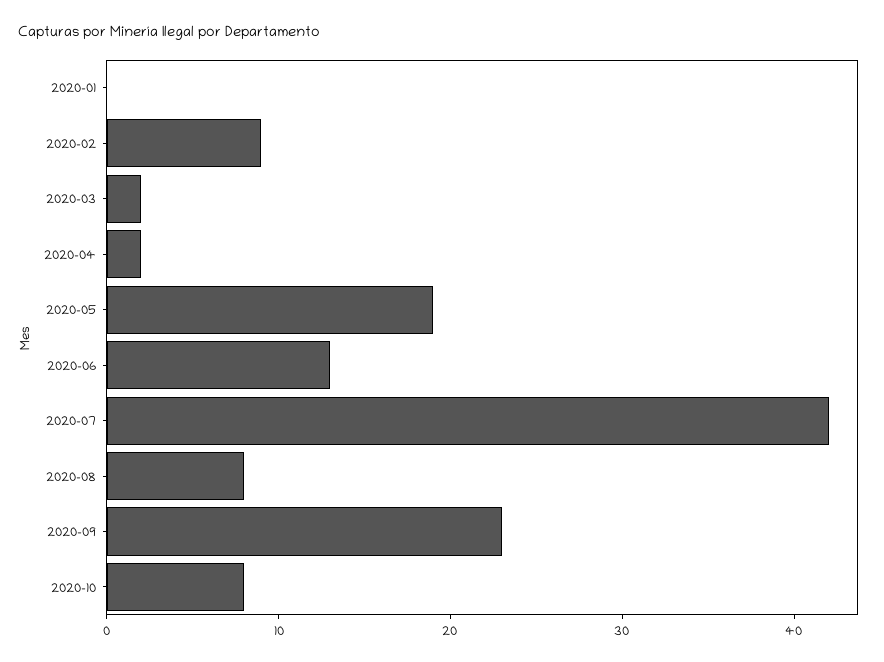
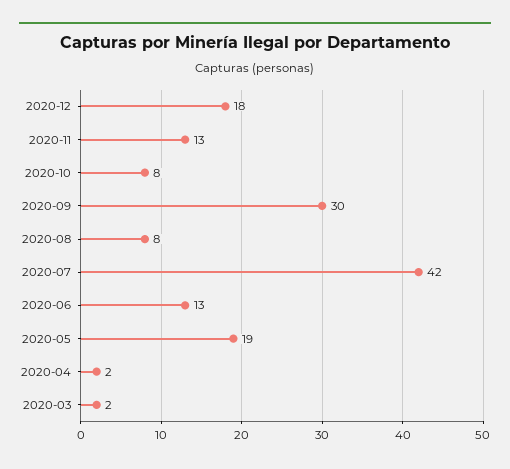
2020-01: 0 -> none
2020-02: 9 -> none
2020-09: 23 -> 30
2020-12: none -> 18
2020-11: none -> 13

